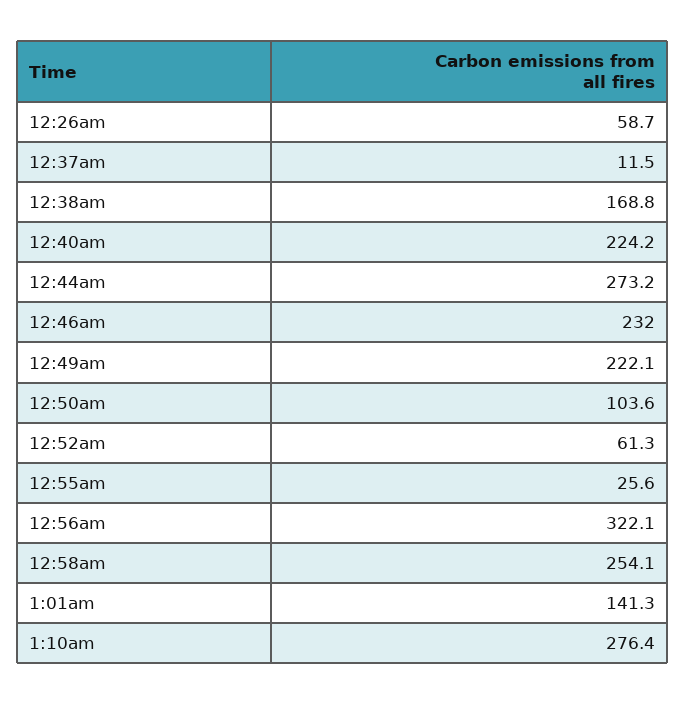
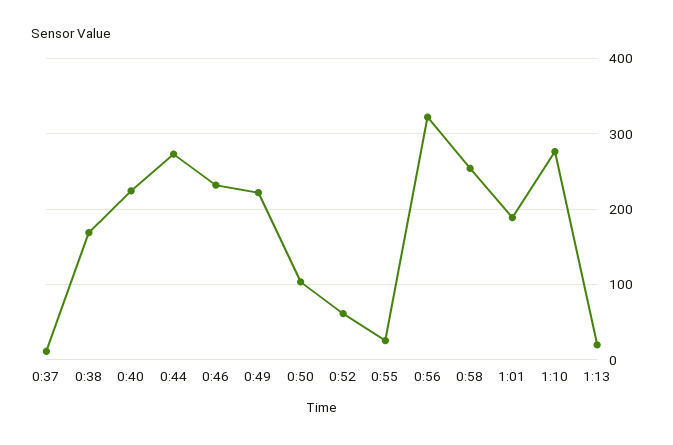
12:26am: 58.7 -> none
1:01am: 141.3 -> 190
1:13: none -> 20

